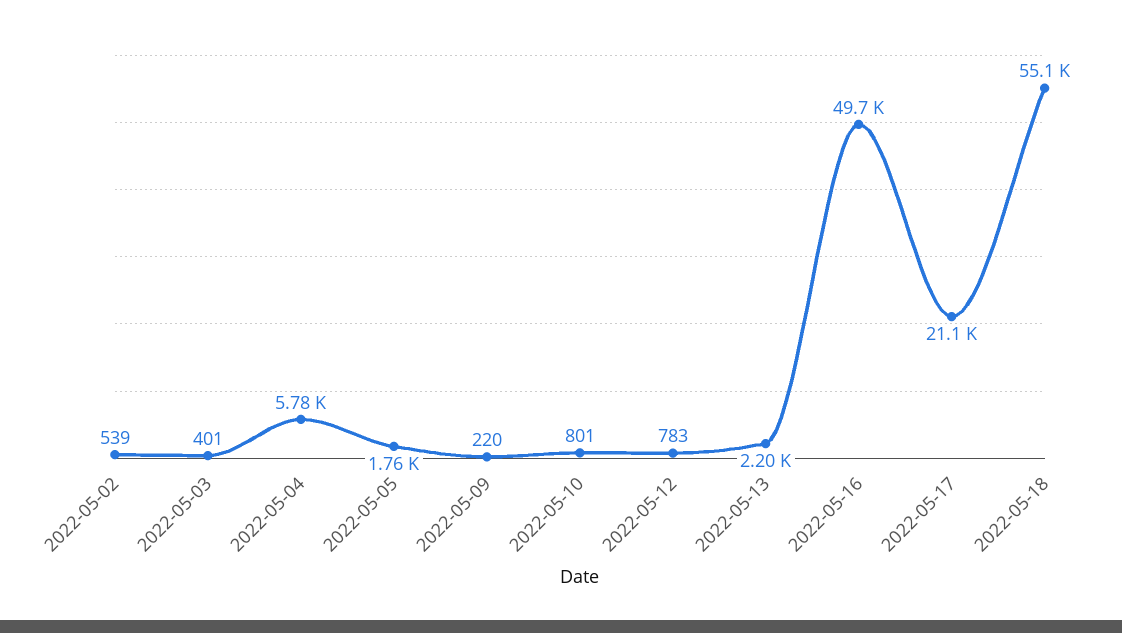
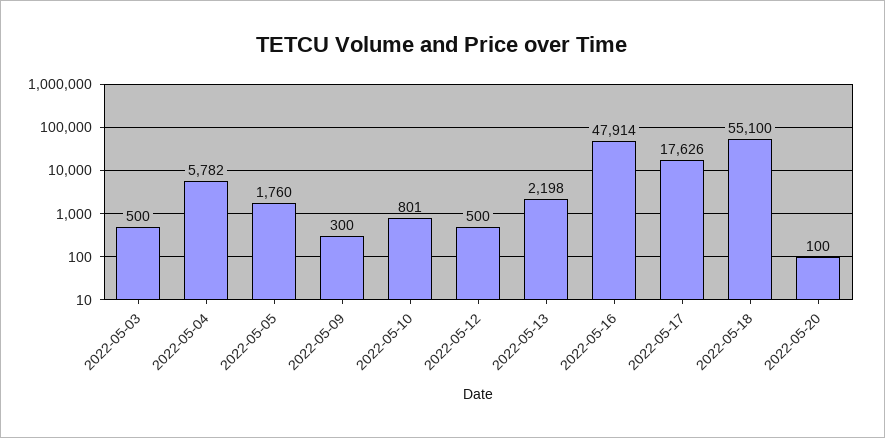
2022-05-02: 539 -> none
2022-05-03: 401 -> 500
2022-05-09: 220 -> 300
2022-05-12: 783 -> 500
2022-05-16: 49700 -> 47914
2022-05-17: 21100 -> 17626
2022-05-20: none -> 100

